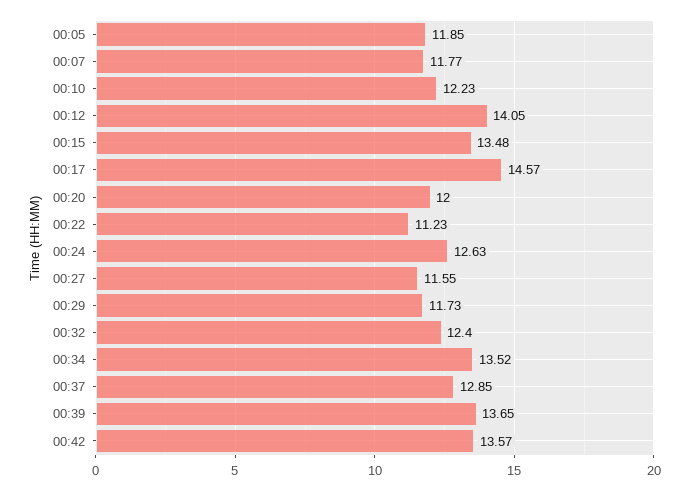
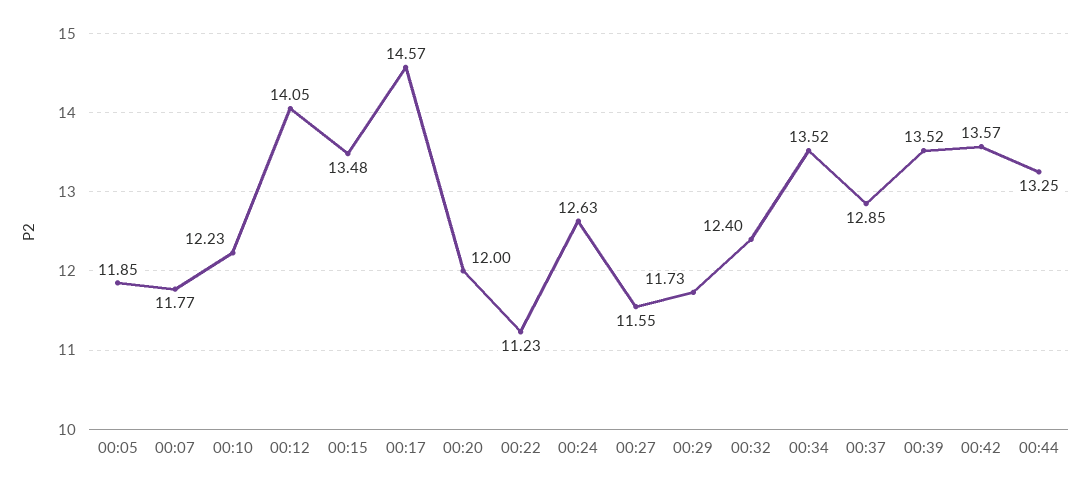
00:39: 13.65 -> 13.52
00:44: none -> 13.25

